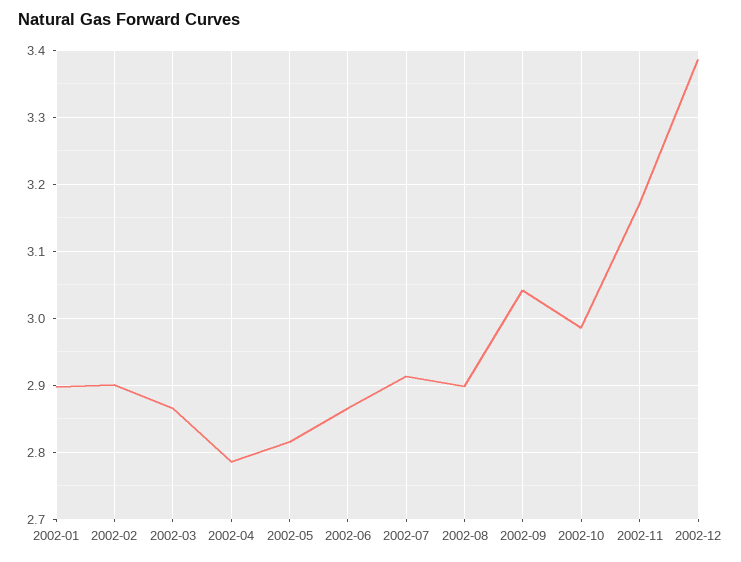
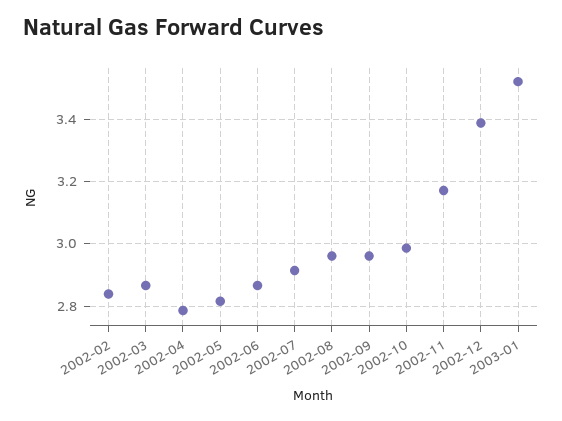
2002-01: 2.9 -> none
2002-02: 2.9 -> 2.84
2002-08: 2.9 -> 2.96
2002-09: 3.04 -> 2.96
2003-01: none -> 3.52

